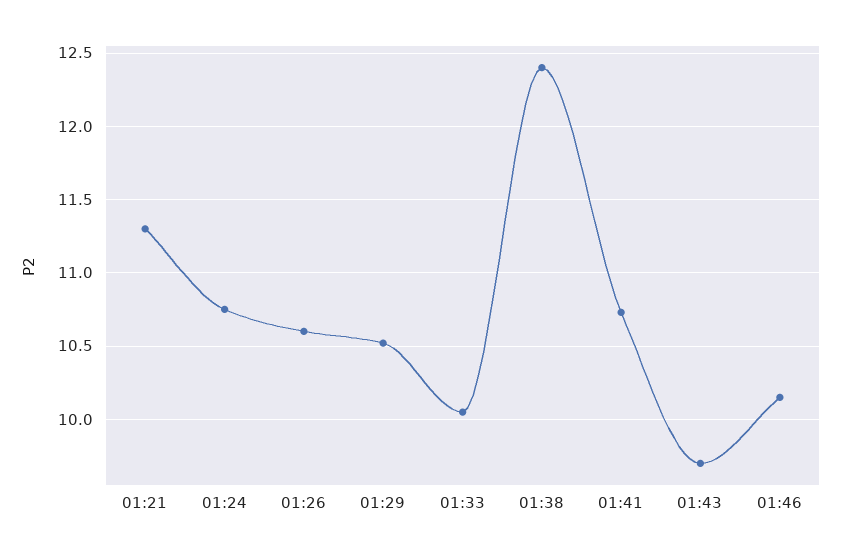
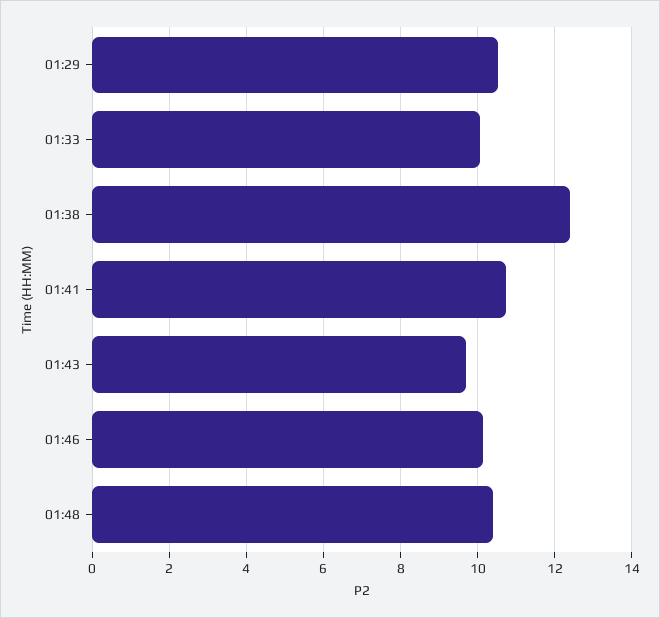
01:21: 11.3 -> none
01:24: 10.75 -> none
01:26: 10.6 -> none
01:48: none -> 10.4

